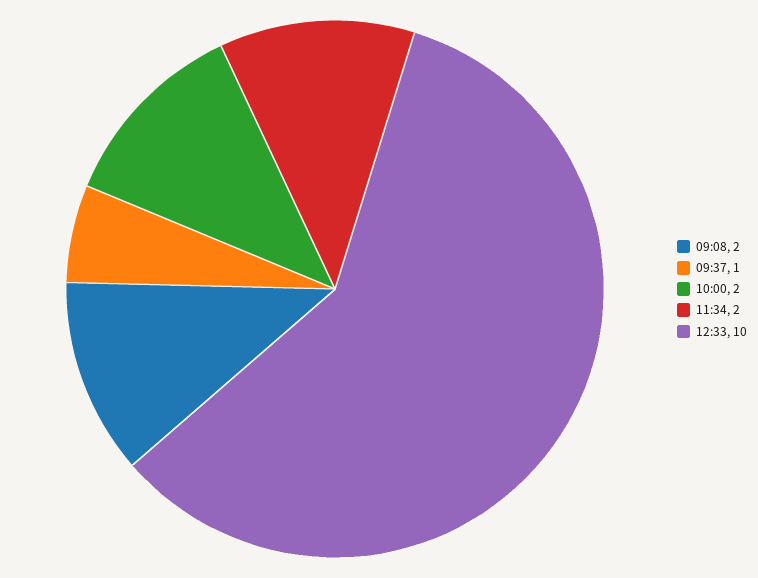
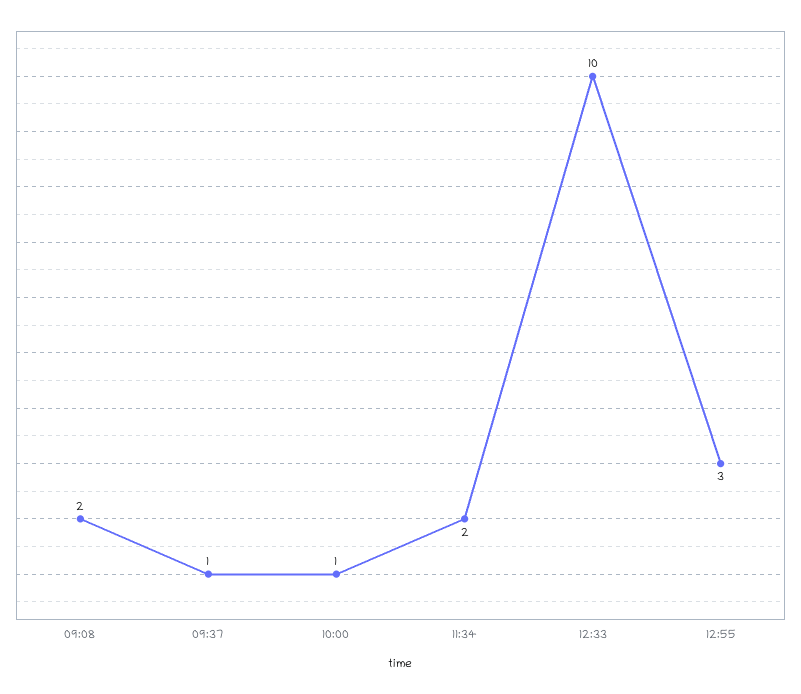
10:00: 2 -> 1
12:55: none -> 3

